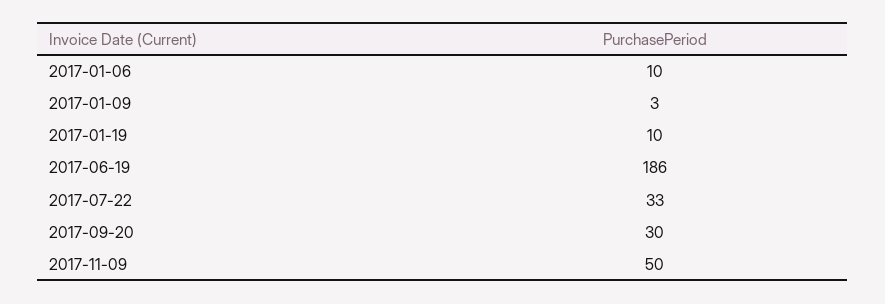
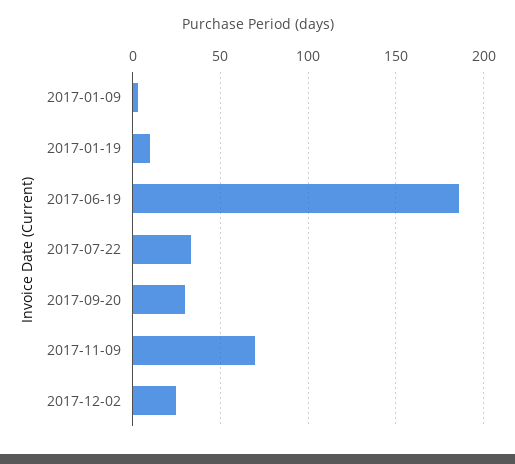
2017-01-06: 10 -> none
2017-11-09: 50 -> 70
2017-12-02: none -> 25

